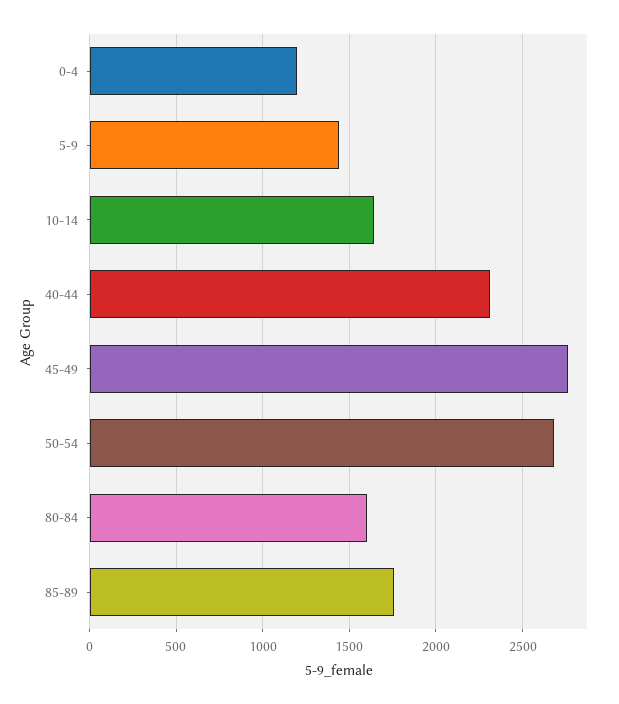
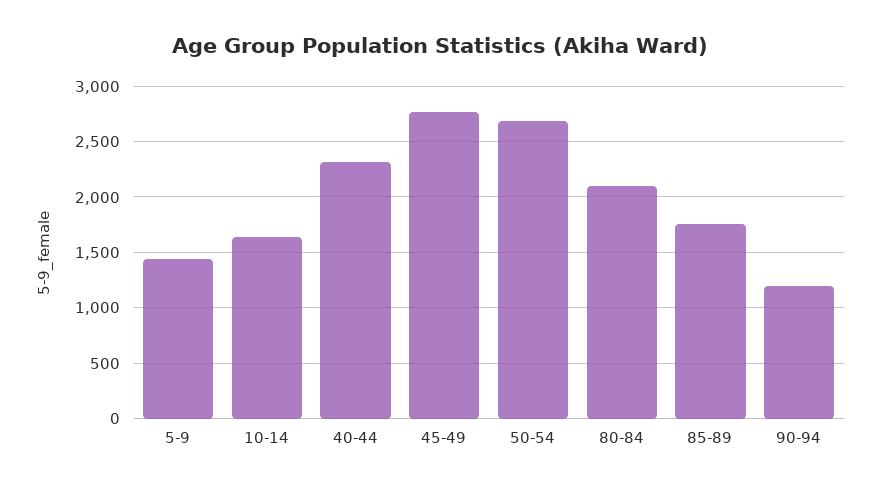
0-4: 1200 -> none
80-84: 1600 -> 2100
90-94: none -> 1200

